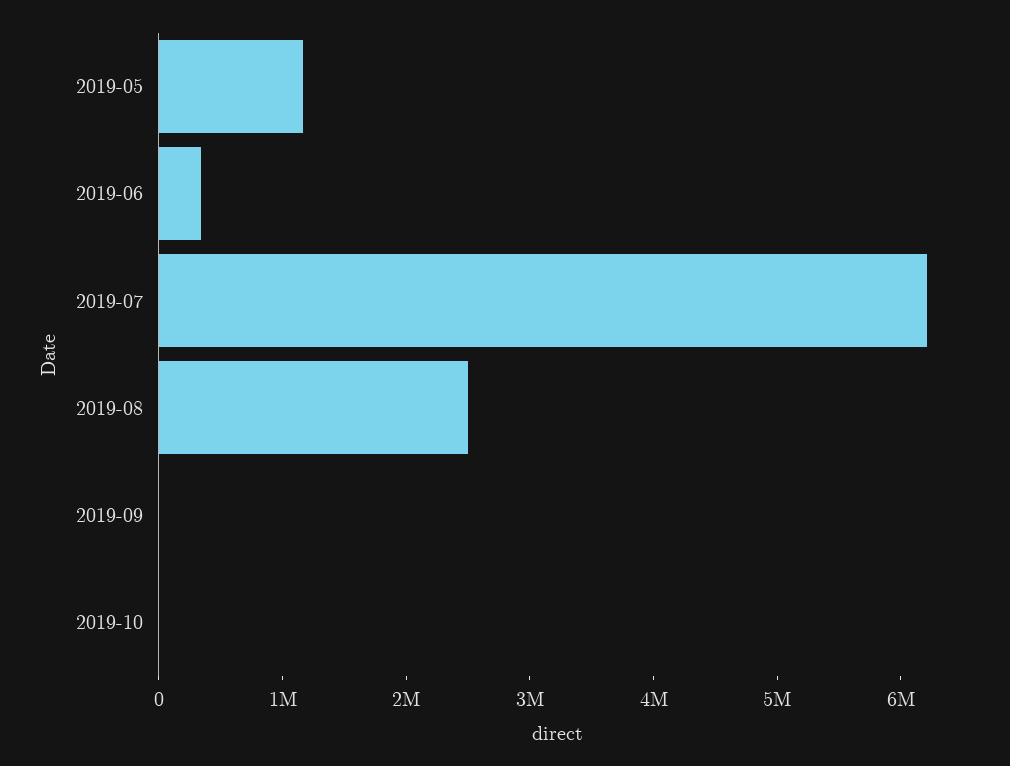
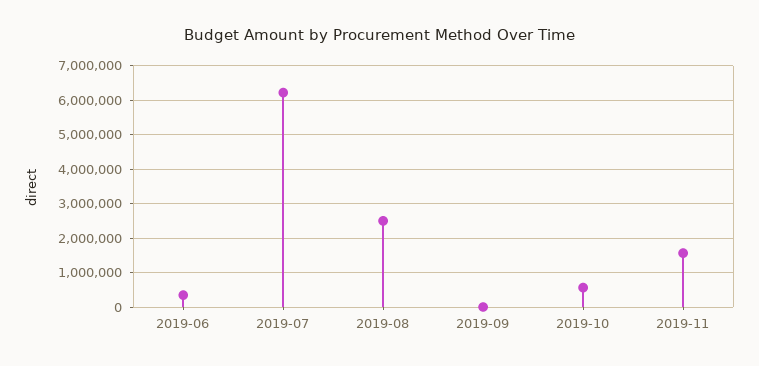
2019-05: 1200000 -> none
2019-10: 0 -> 600000
2019-11: none -> 1600000

